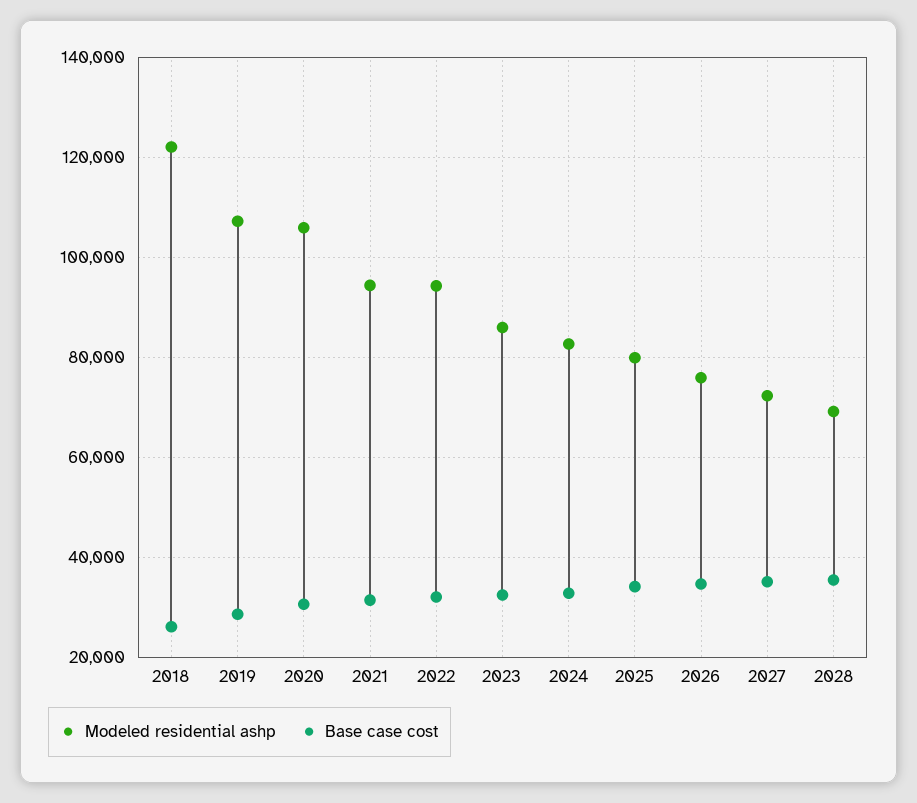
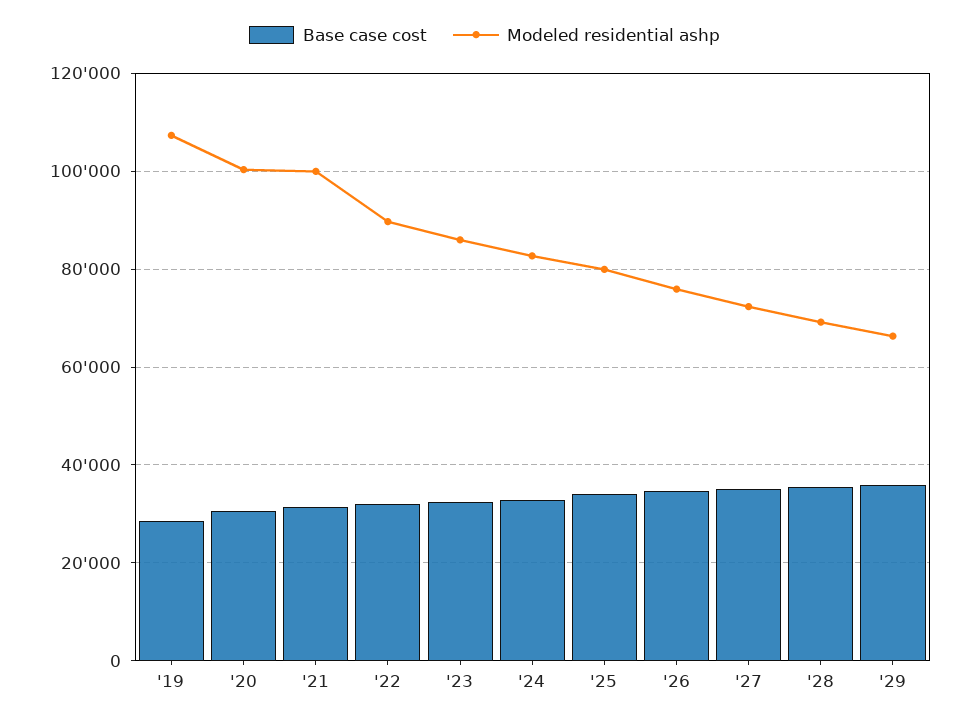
Modeled residential ashp, 2018: 122000 -> none
Base case cost, 2018: 26000 -> none
Modeled residential ashp, 2020: 106000 -> 100000
Modeled residential ashp, 2021: 94000 -> 100000
Modeled residential ashp, 2022: 94000 -> 90000
Base case cost, '29: none -> 36000
Modeled residential ashp, '29: none -> 66000

